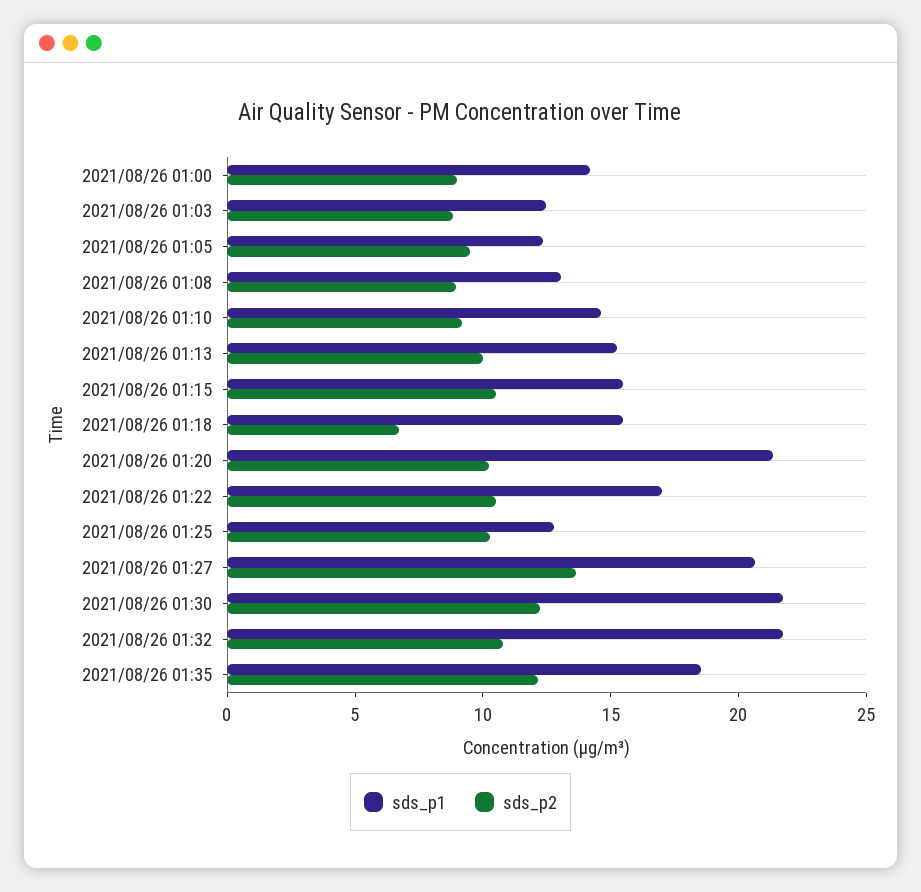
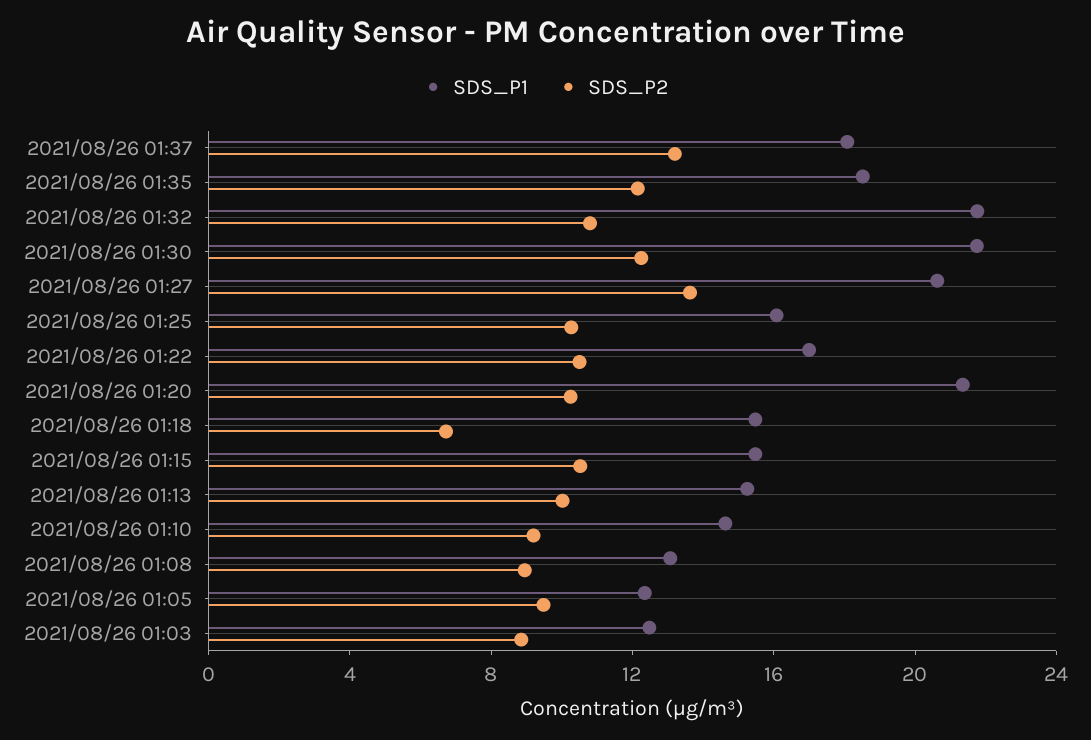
sds_p1, 2021/08/26 01:00: 14 -> none
sds_p2, 2021/08/26 01:00: 9 -> none
sds_p1, 2021/08/26 01:25: 13 -> 16
sds_p1, 2021/08/26 01:37: none -> 18
sds_p2, 2021/08/26 01:37: none -> 13

